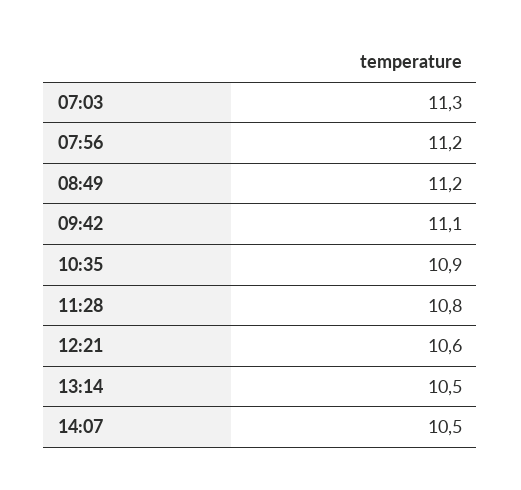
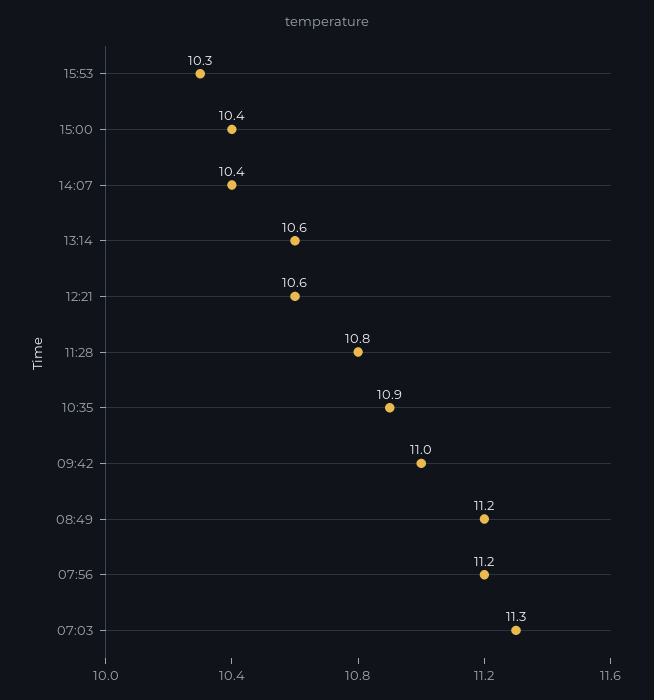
09:42: 11.1 -> 11
13:14: 10.5 -> 10.6
14:07: 10.5 -> 10.4
15:53: none -> 10.3
15:00: none -> 10.4

